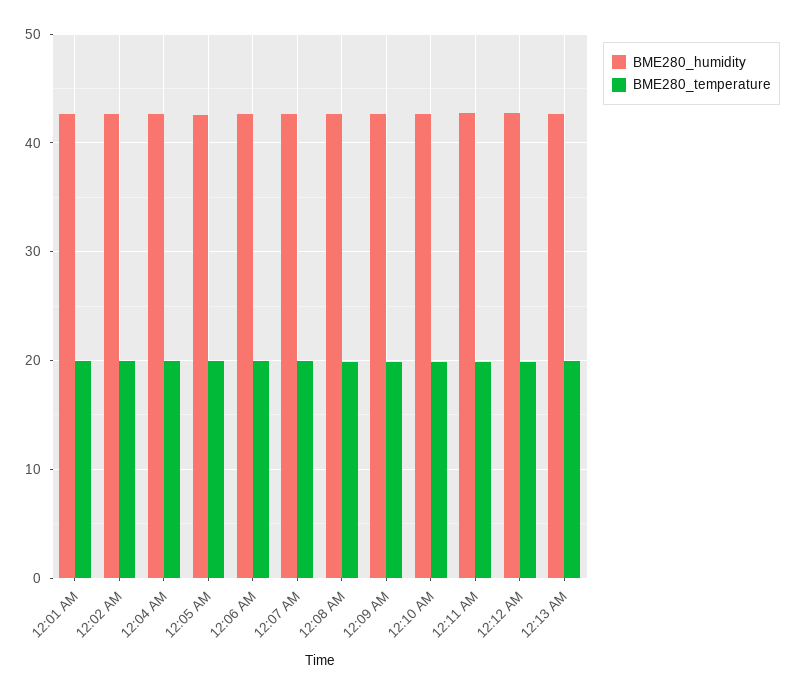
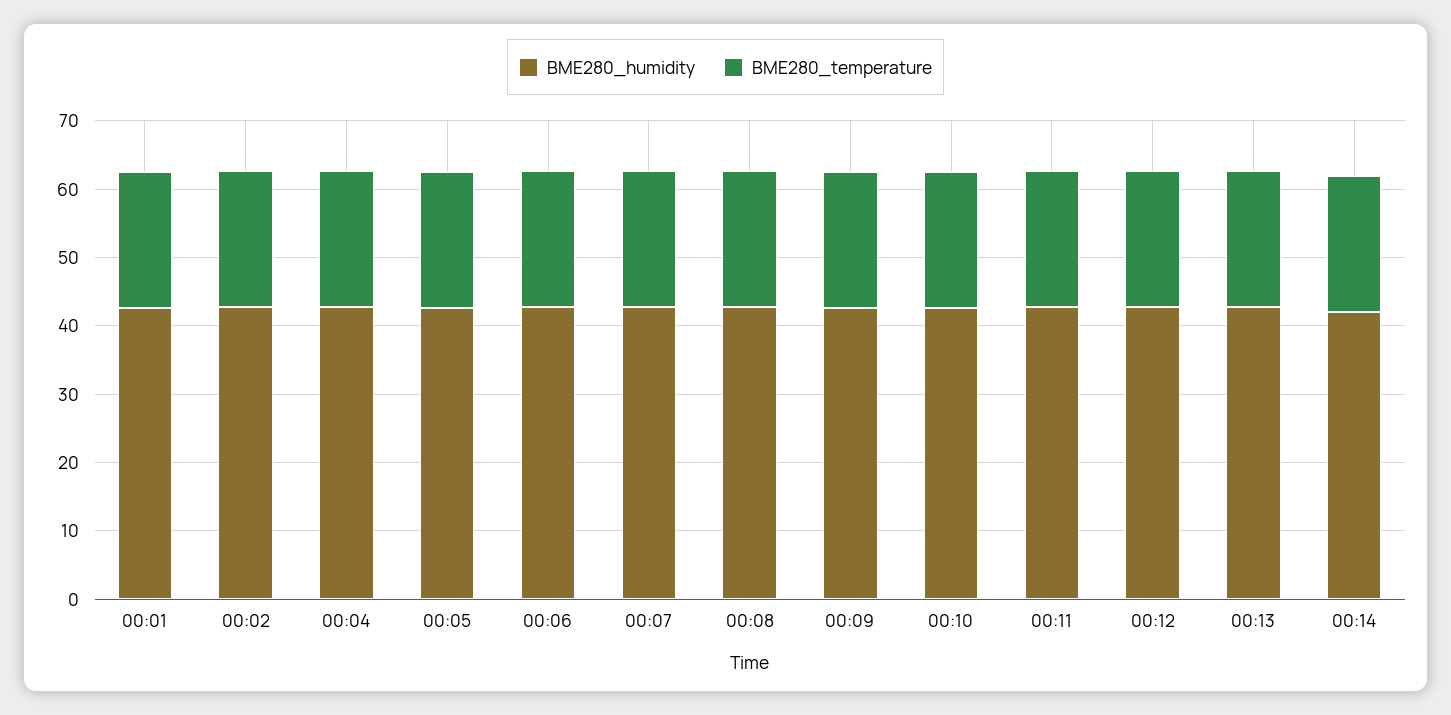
BME280_humidity, 00:14: none -> 42
BME280_temperature, 00:14: none -> 20

